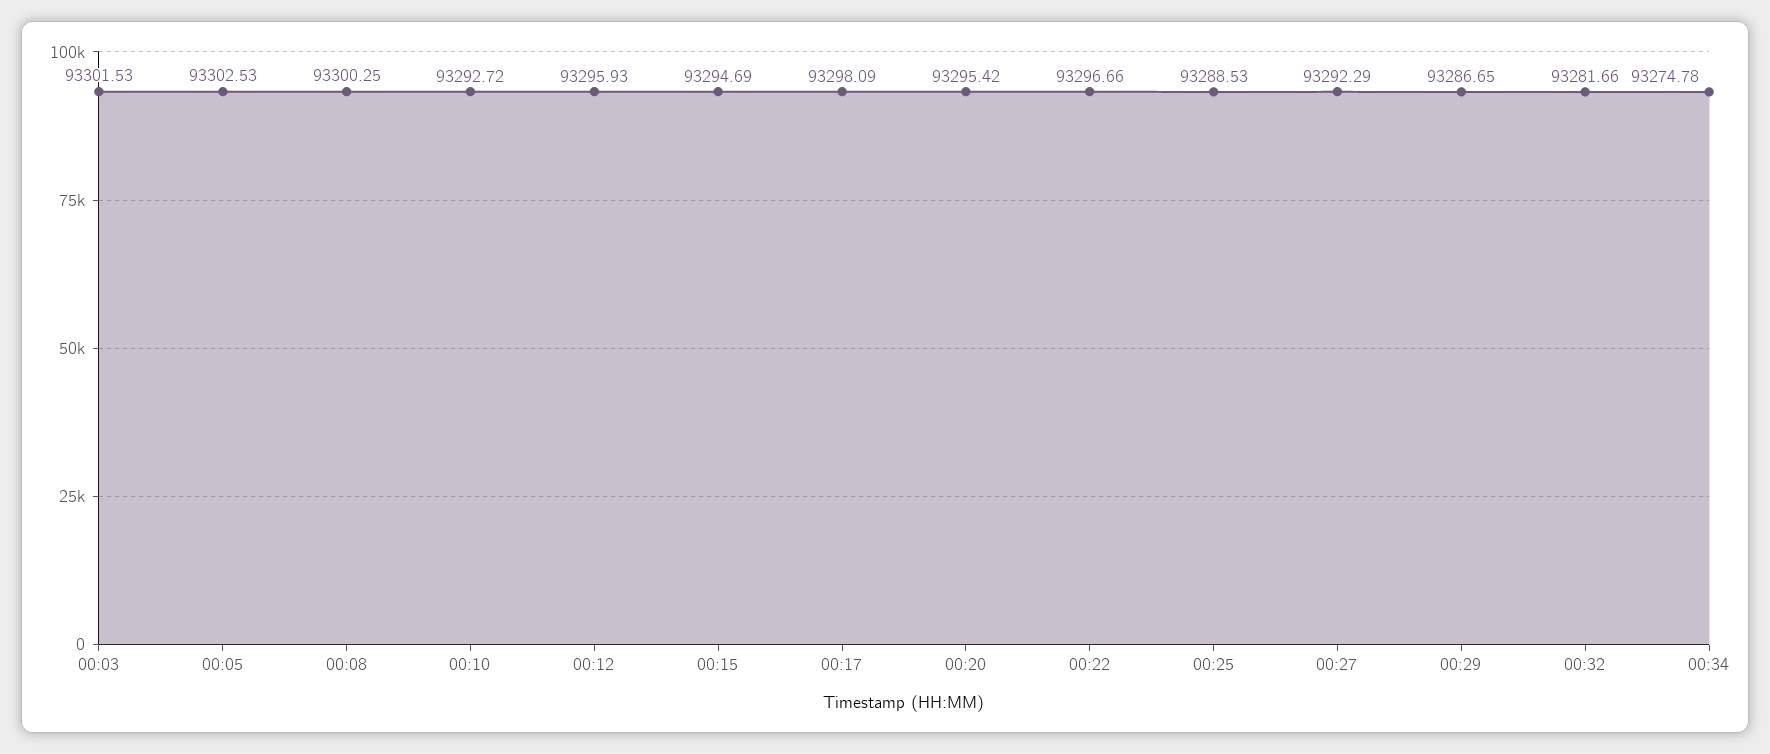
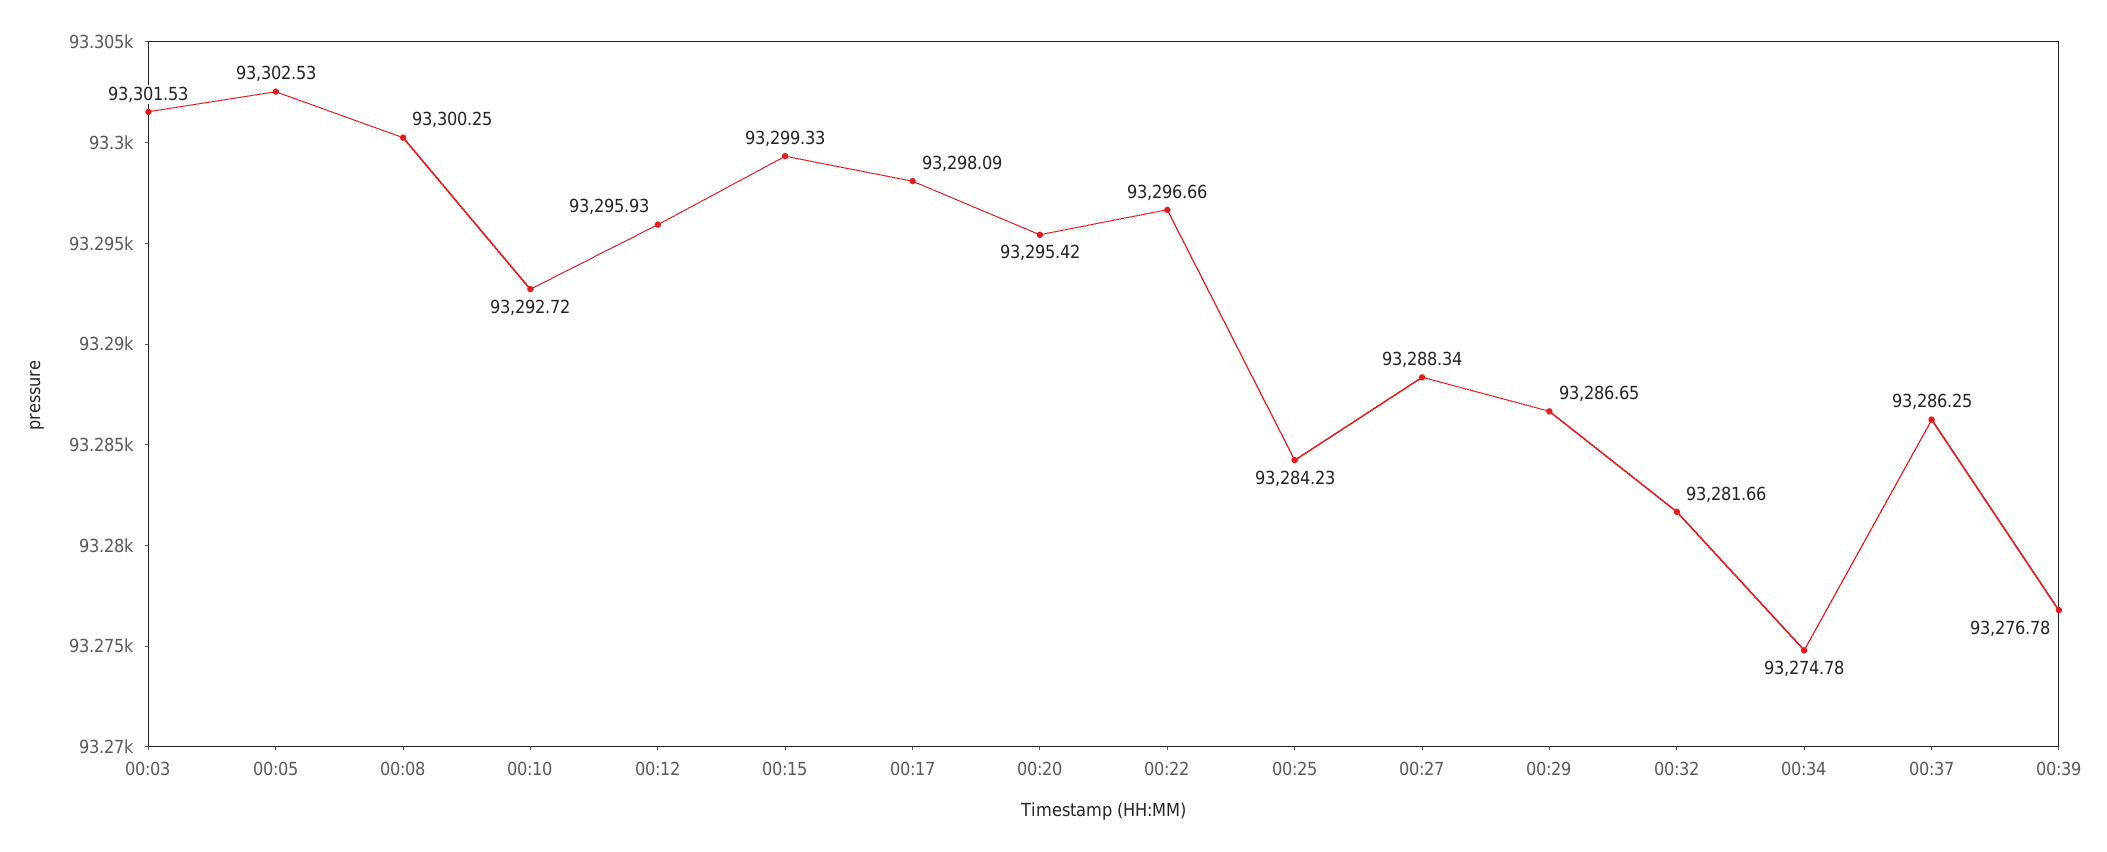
00:15: 93294.69 -> 93299.33
00:25: 93288.53 -> 93284.23
00:27: 93292.29 -> 93288.34
00:37: none -> 93286.25
00:39: none -> 93276.78

